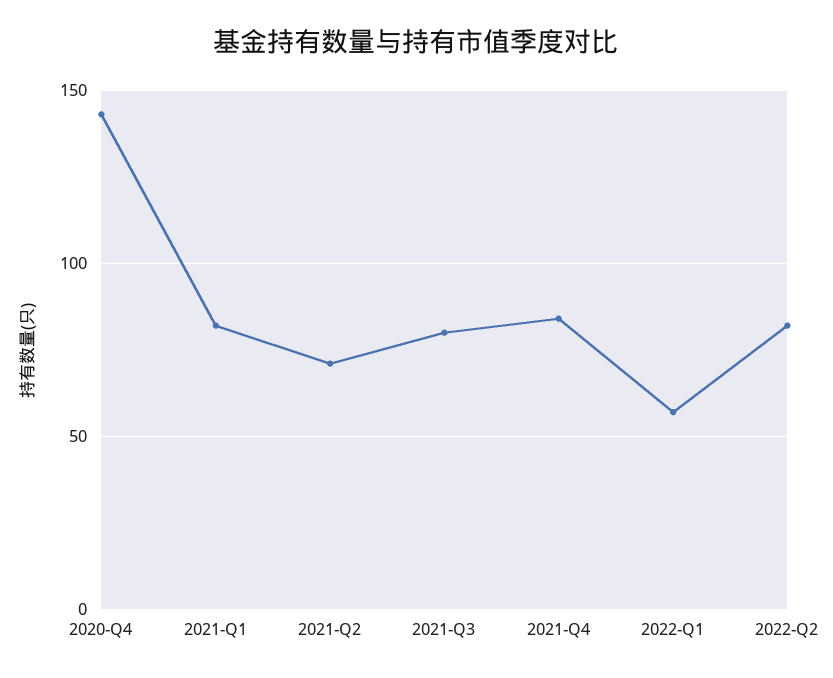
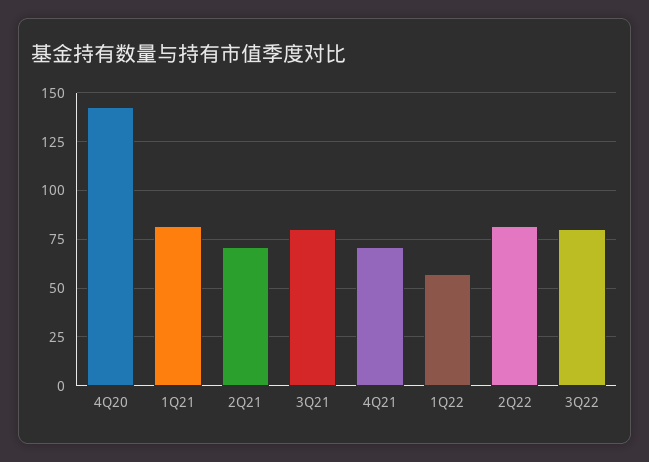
2021-Q4: 85 -> 70
3Q22: none -> 80

